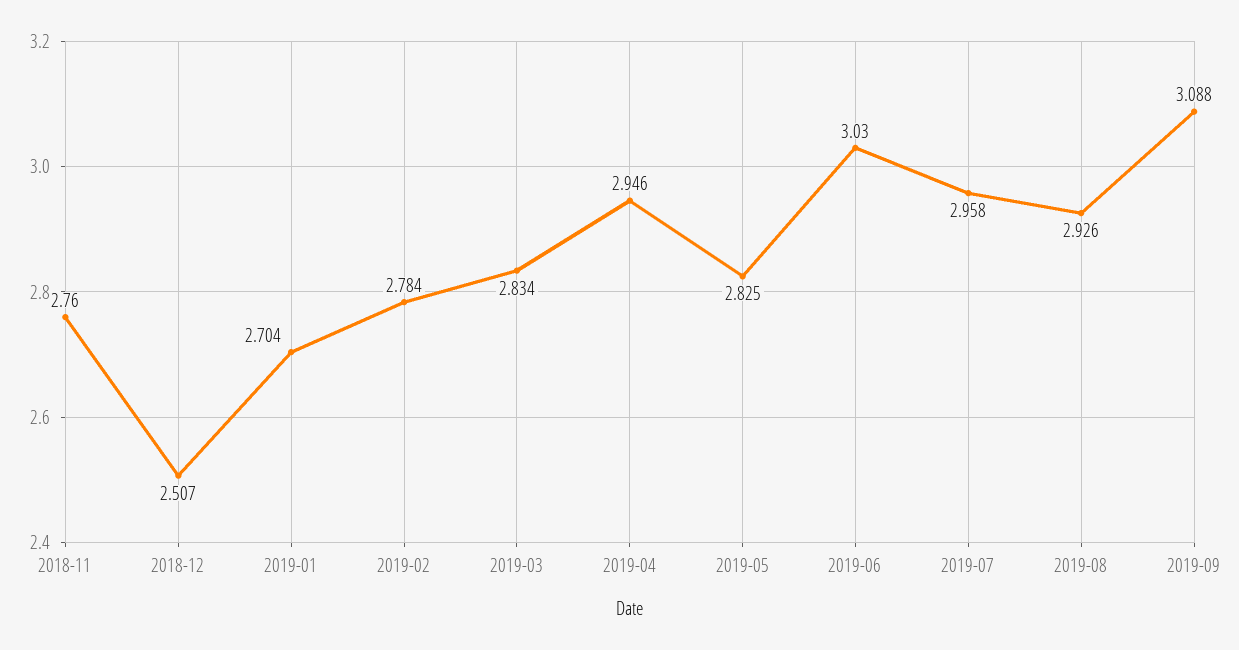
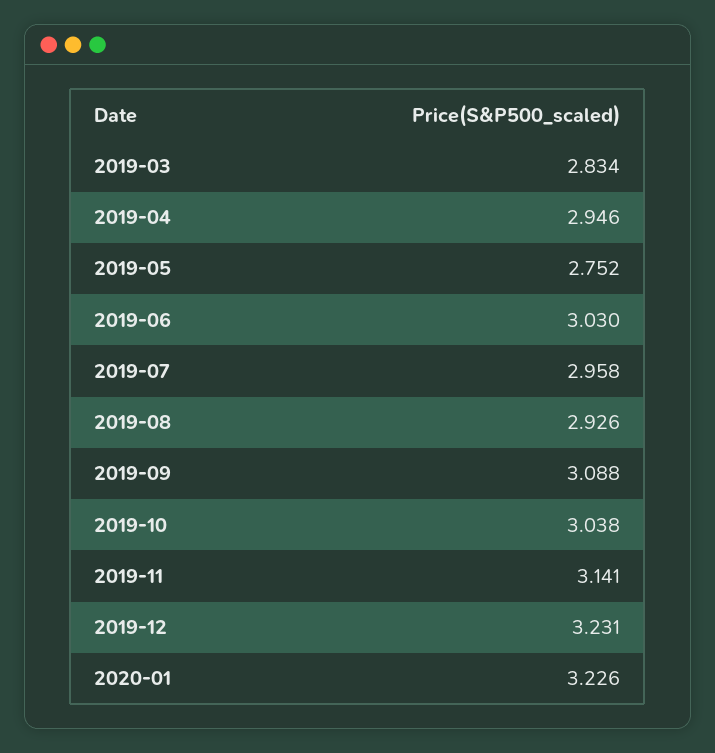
2018-11: 2.76 -> none
2018-12: 2.507 -> none
2019-01: 2.704 -> none
2019-02: 2.784 -> none
2019-05: 2.825 -> 2.752
2019-10: none -> 3.038
2019-11: none -> 3.141
2019-12: none -> 3.231
2020-01: none -> 3.226

